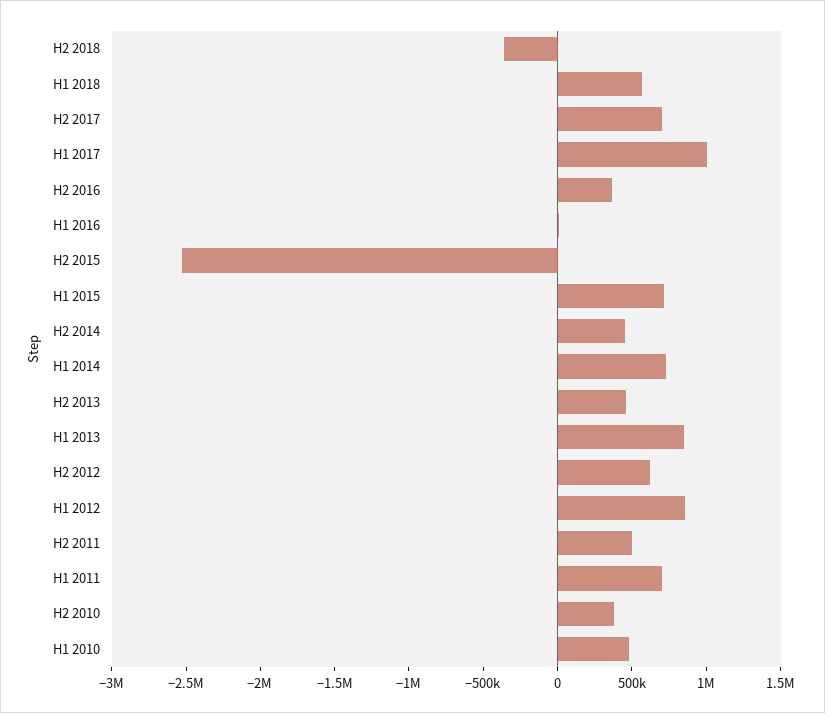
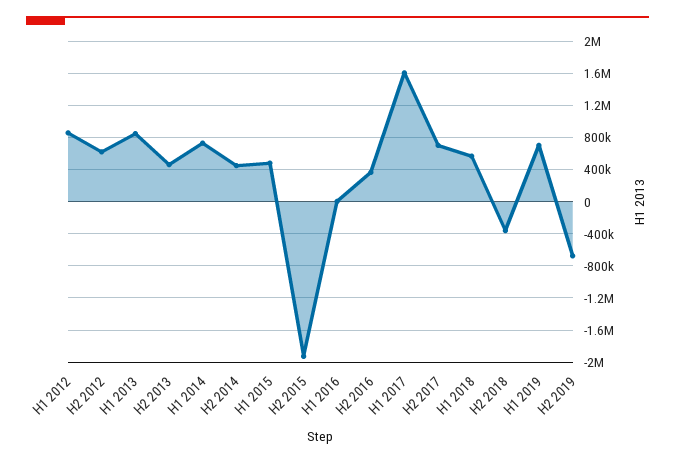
H1 2017: 1000000 -> 1600000
H2 2015: -2500000 -> -1900000
H1 2015: 700000 -> 500000
H2 2011: 500000 -> none
H1 2011: 700000 -> none
H2 2010: 400000 -> none
H1 2010: 500000 -> none
H1 2019: none -> 700000
H2 2019: none -> -700000

